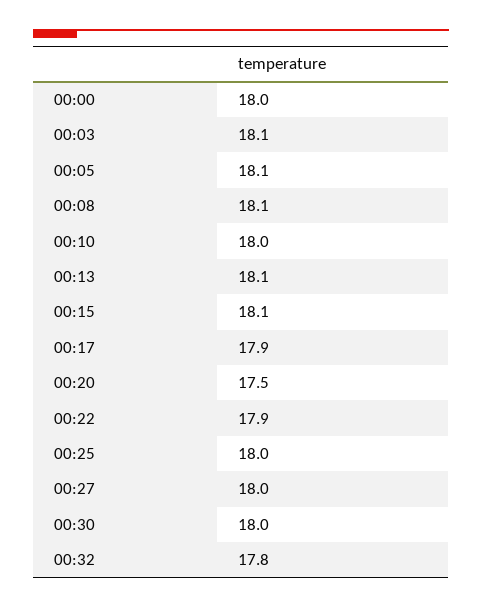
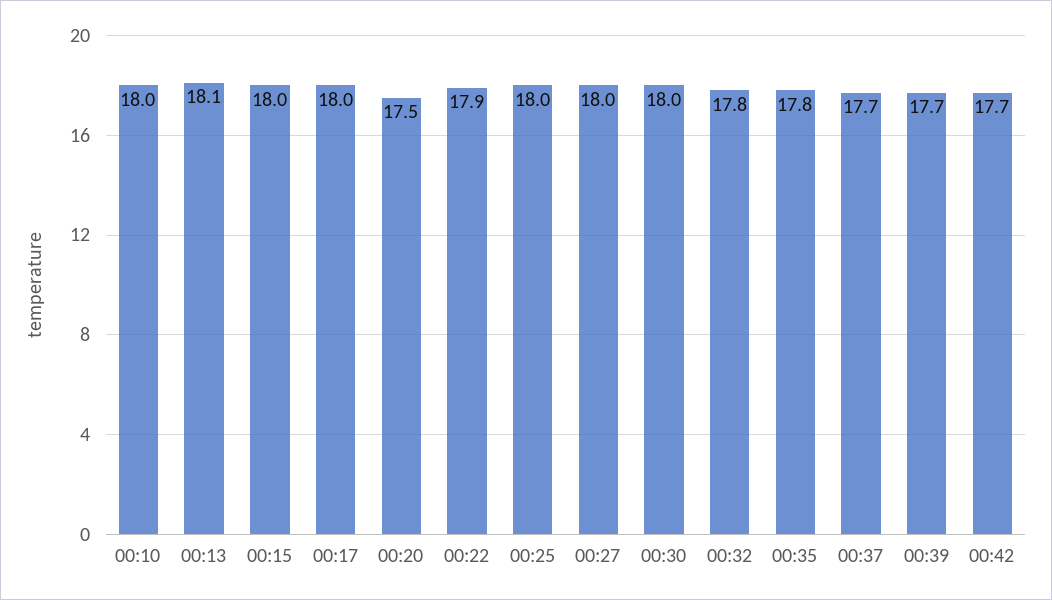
00:00: 18 -> none
00:03: 18.1 -> none
00:05: 18.1 -> none
00:08: 18.1 -> none
00:15: 18.1 -> 18
00:17: 17.9 -> 18
00:35: none -> 17.8
00:37: none -> 17.7
00:39: none -> 17.7
00:42: none -> 17.7

